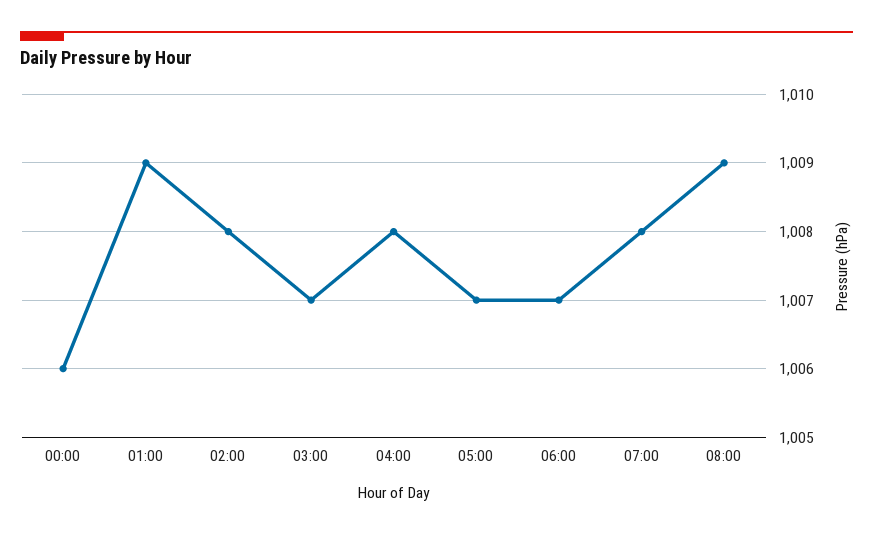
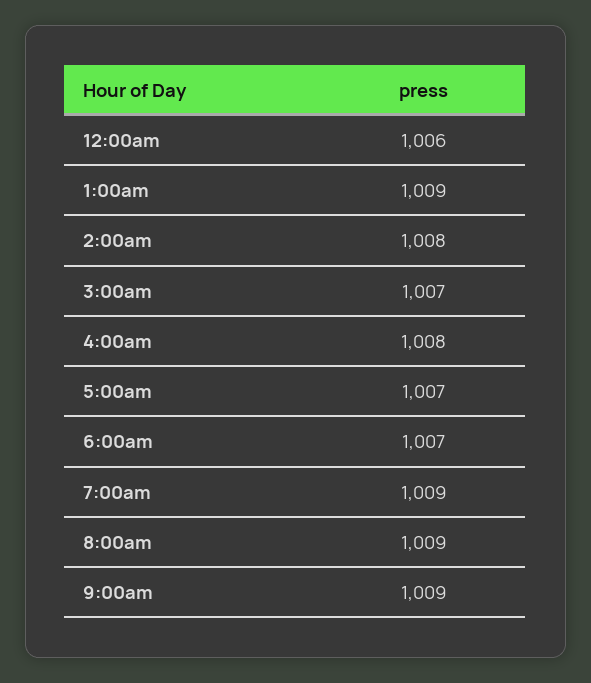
07:00: 1008 -> 1009
9:00am: none -> 1009

